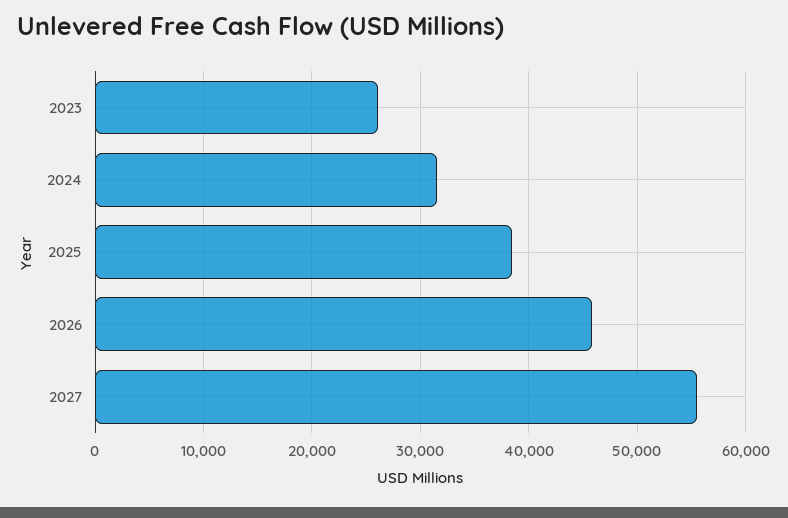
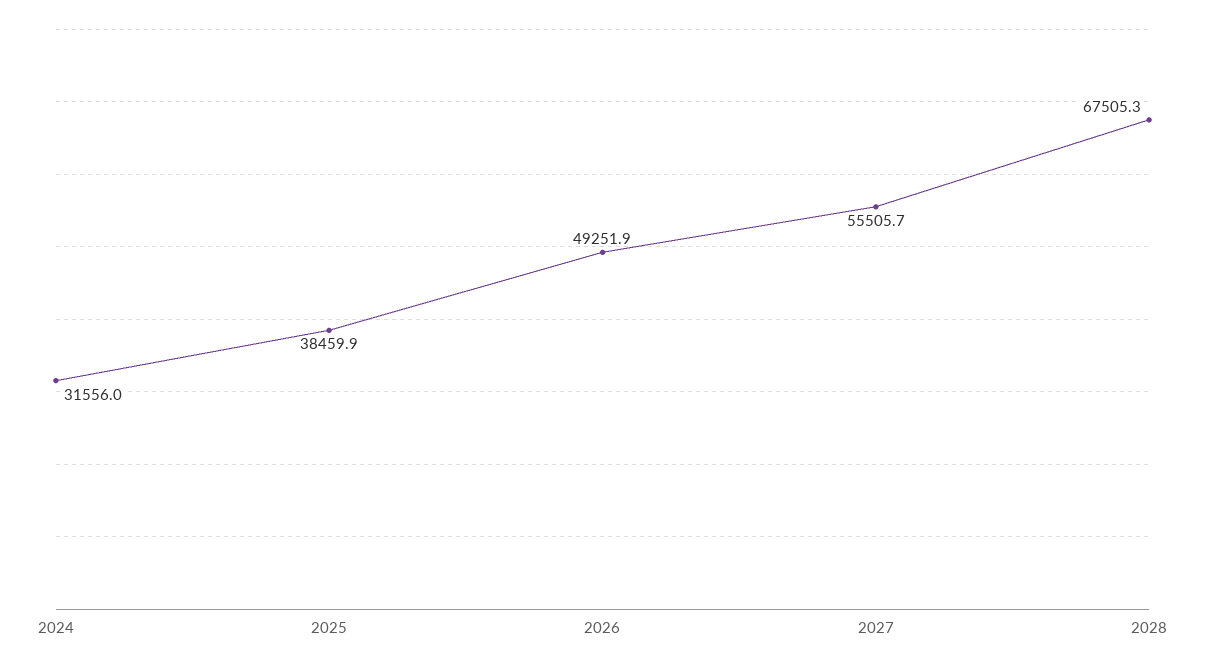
2023: 26000 -> none
2026: 46000 -> 49251.9
2028: none -> 67505.3

